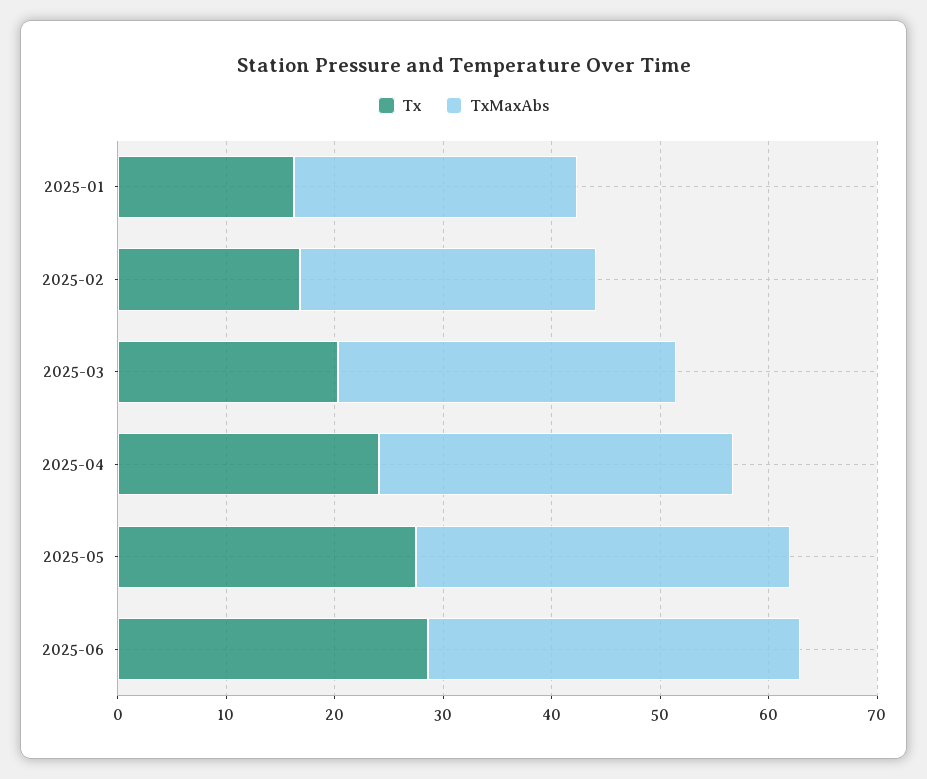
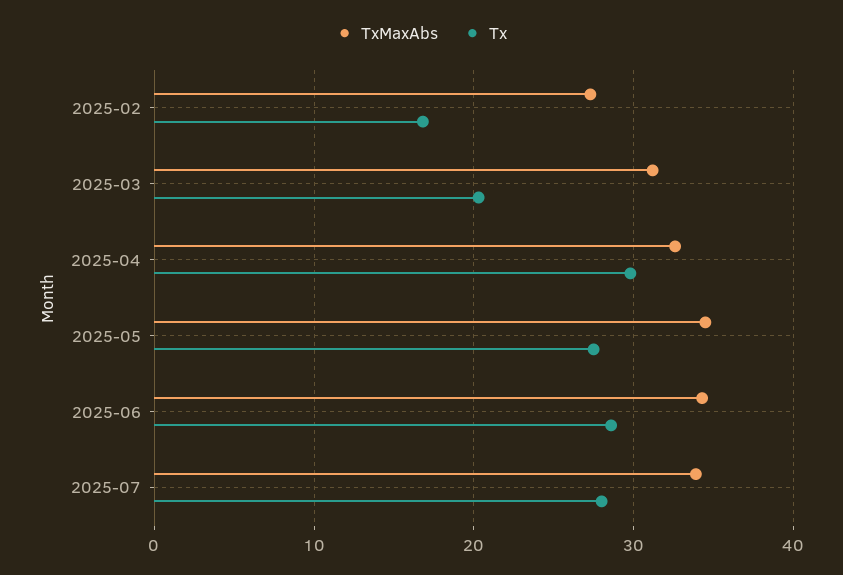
Tx, 2025-01: 16 -> none
TxMaxAbs, 2025-01: 26 -> none
Tx, 2025-04: 24 -> 30
TxMaxAbs, 2025-07: none -> 34
Tx, 2025-07: none -> 28

